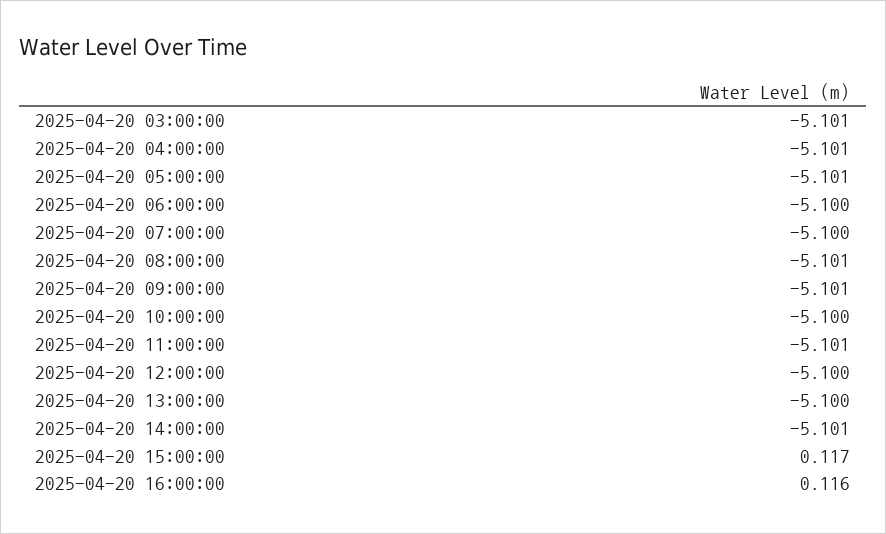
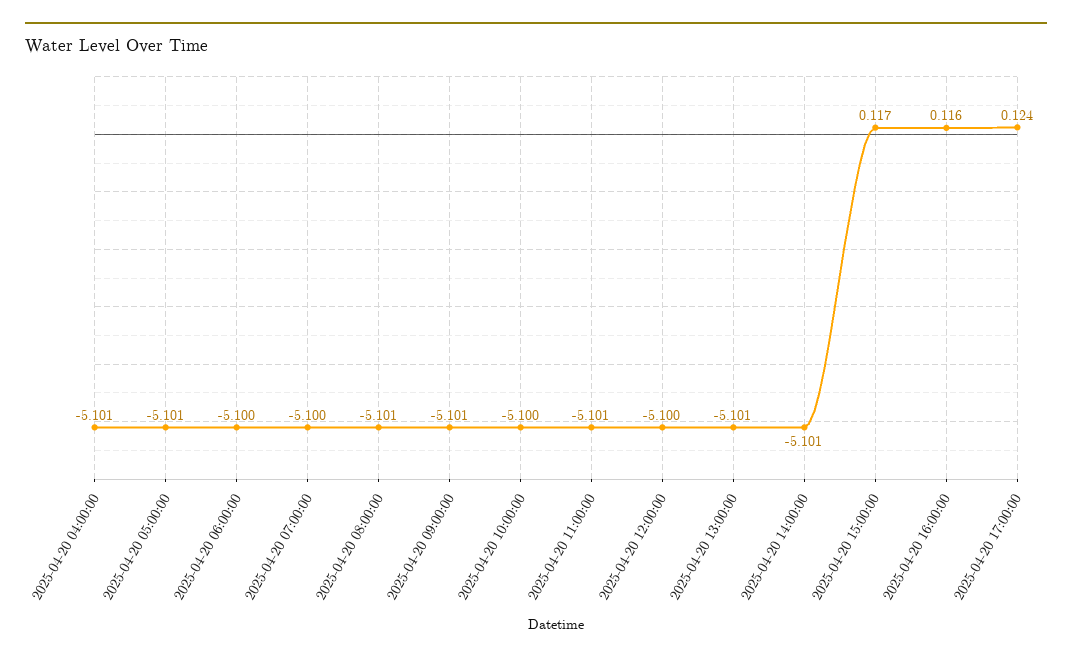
2025-04-20 03:00:00: -5.101 -> none
2025-04-20 13:00:00: -5.1 -> -5.101
2025-04-20 17:00:00: none -> 0.124

